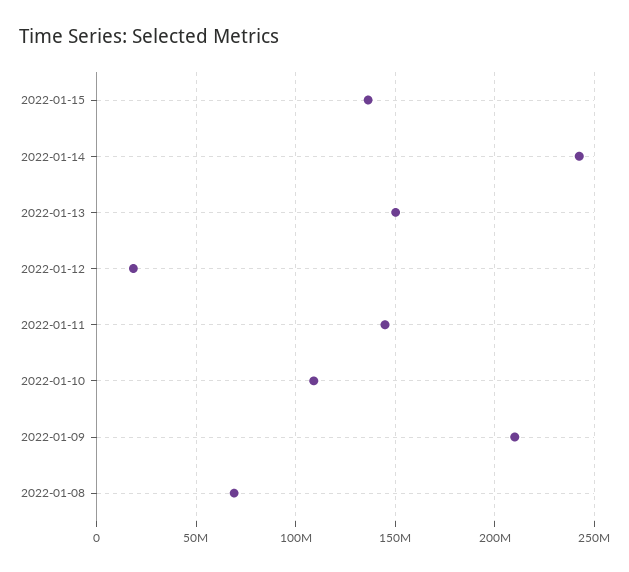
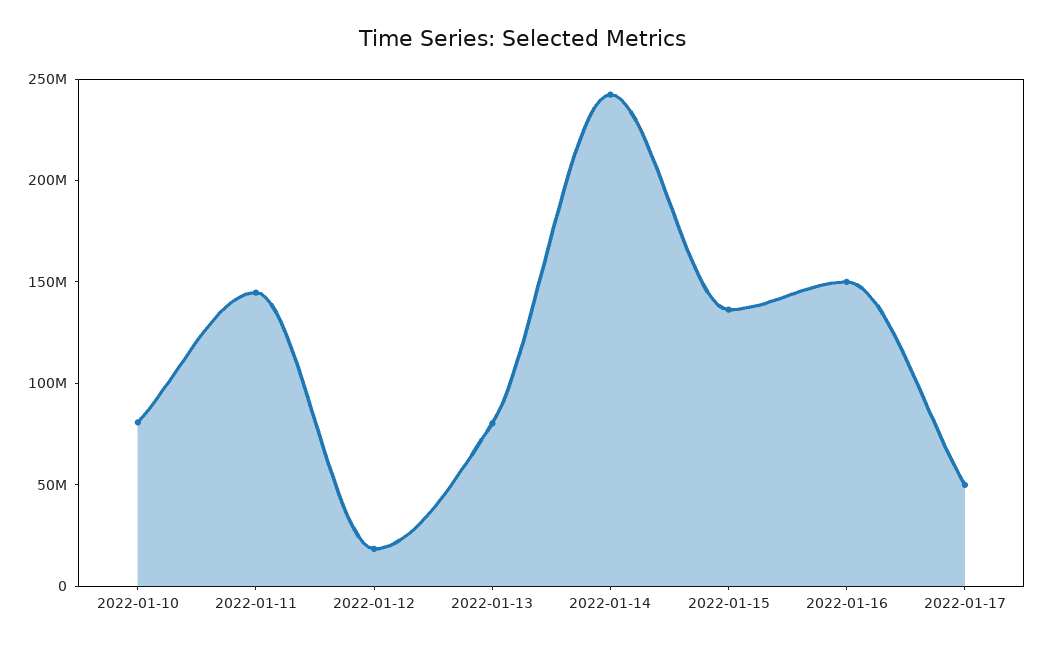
2022-01-13: 150000000 -> 80000000
2022-01-10: 110000000 -> 80000000
2022-01-09: 210000000 -> none
2022-01-08: 70000000 -> none
2022-01-16: none -> 150000000
2022-01-17: none -> 50000000

